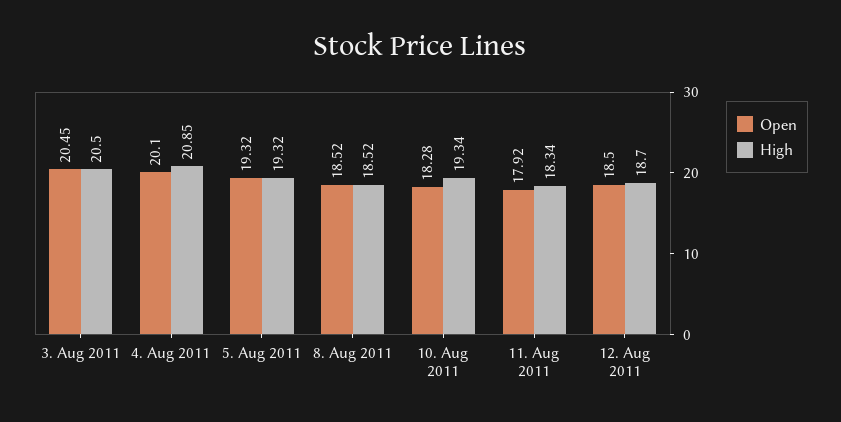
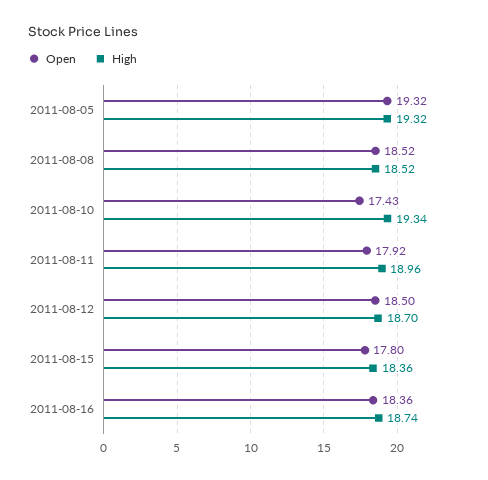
Open, 3. Aug 2011: 20.45 -> none
High, 3. Aug 2011: 20.5 -> none
Open, 4. Aug 2011: 20.1 -> none
High, 4. Aug 2011: 20.85 -> none
Open, 10. Aug 2011: 18.28 -> 17.43
High, 11. Aug 2011: 18.34 -> 18.96
Open, 2011-08-15: none -> 17.8
High, 2011-08-15: none -> 18.36
Open, 2011-08-16: none -> 18.36
High, 2011-08-16: none -> 18.74

